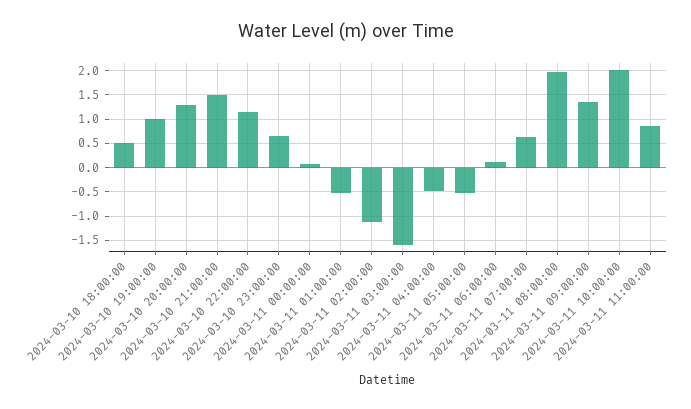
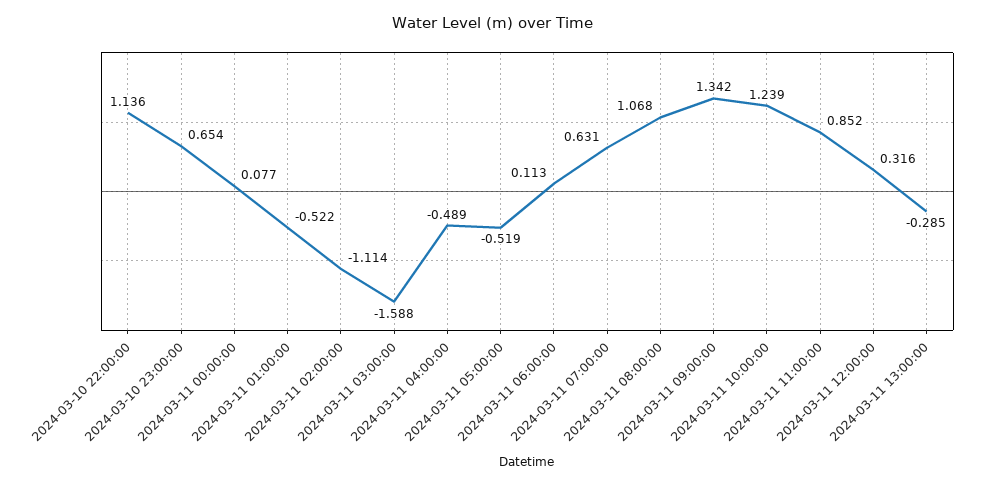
2024-03-10 18:00:00: 0.5 -> none
2024-03-10 19:00:00: 1 -> none
2024-03-10 20:00:00: 1.25 -> none
2024-03-10 21:00:00: 1.5 -> none
2024-03-11 08:00:00: 2 -> 1.068
2024-03-11 10:00:00: 2 -> 1.239
2024-03-11 12:00:00: none -> 0.316
2024-03-11 13:00:00: none -> -0.285

